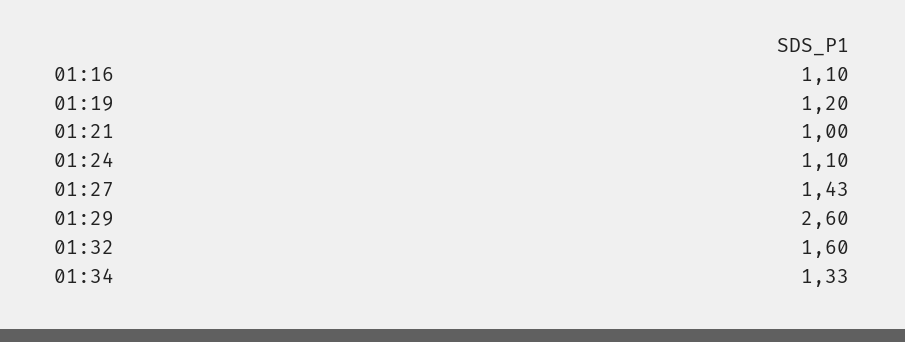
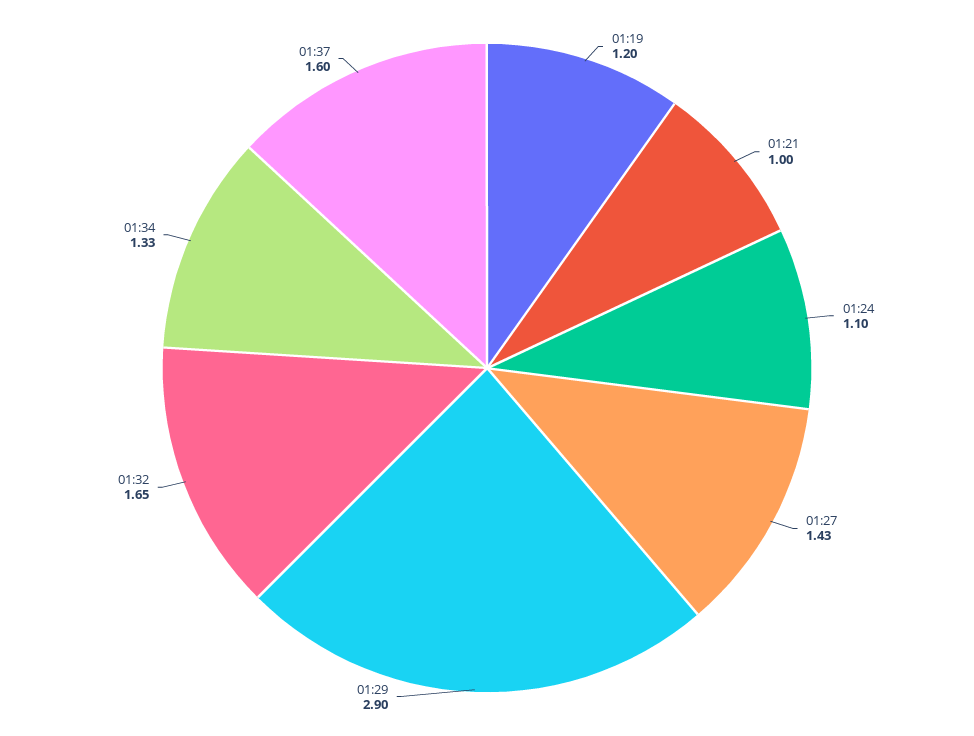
01:16: 1.1 -> none
01:29: 2.6 -> 2.9
01:32: 1.6 -> 1.65
01:37: none -> 1.6

